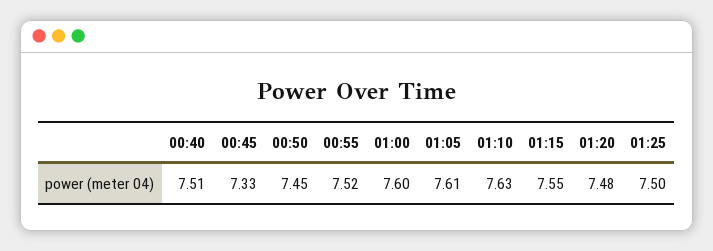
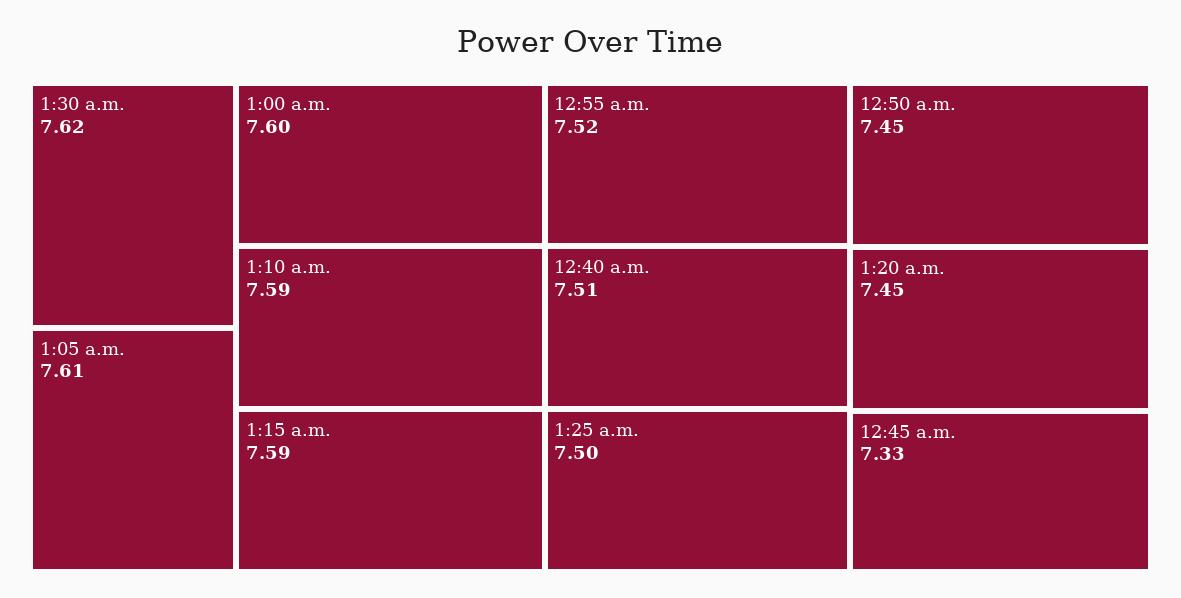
01:10: 7.63 -> 7.59
01:15: 7.55 -> 7.59
01:20: 7.48 -> 7.45
1:30 a.m.: none -> 7.62

